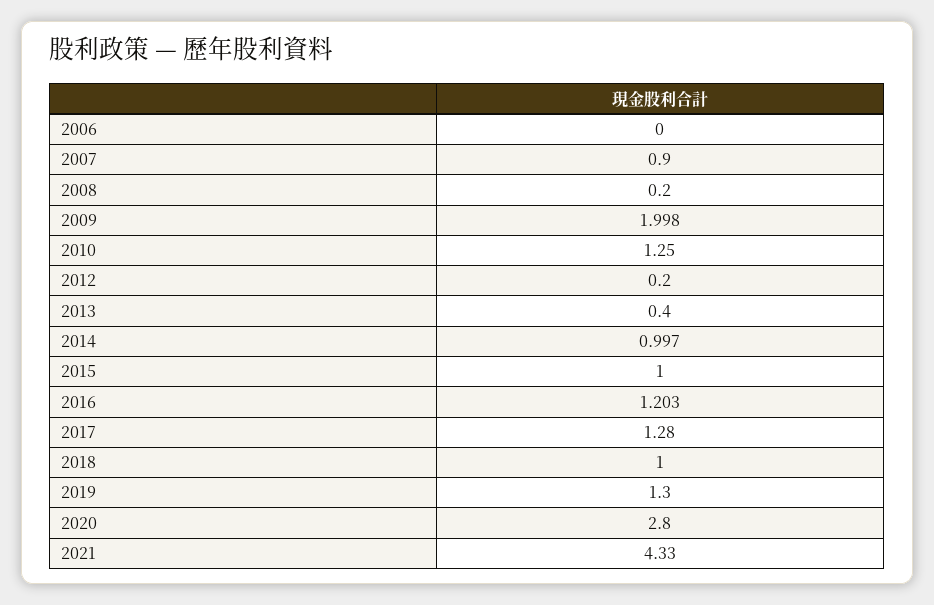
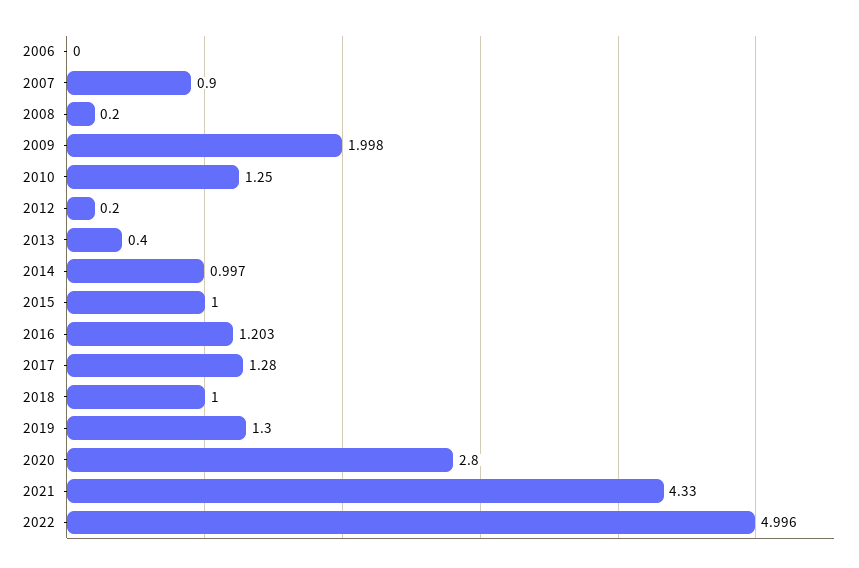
2022: none -> 4.996

